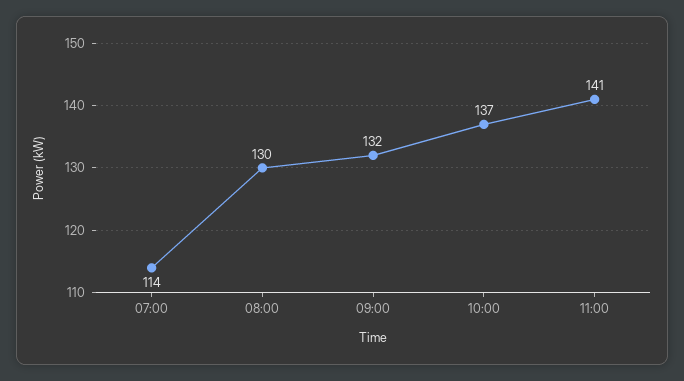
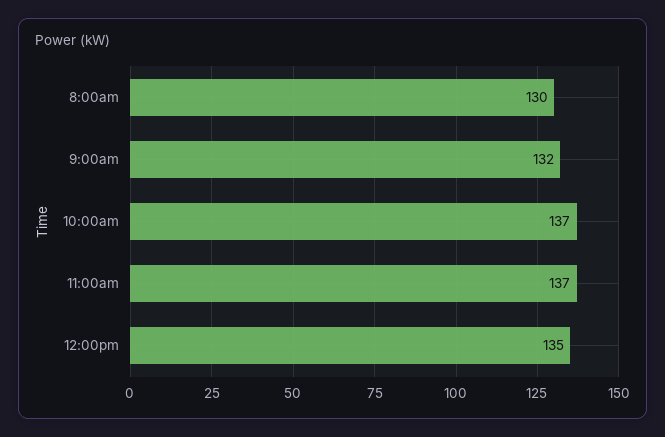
07:00: 114 -> none
11:00: 141 -> 137
12:00pm: none -> 135

